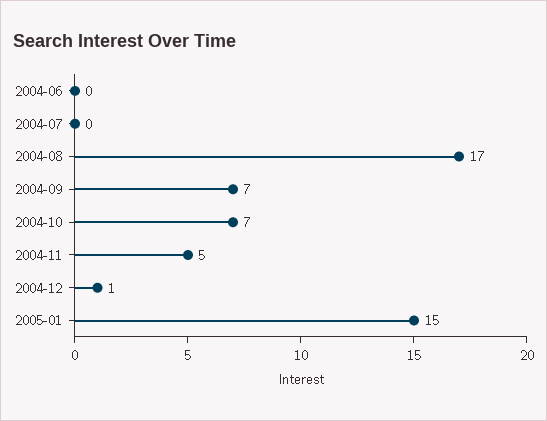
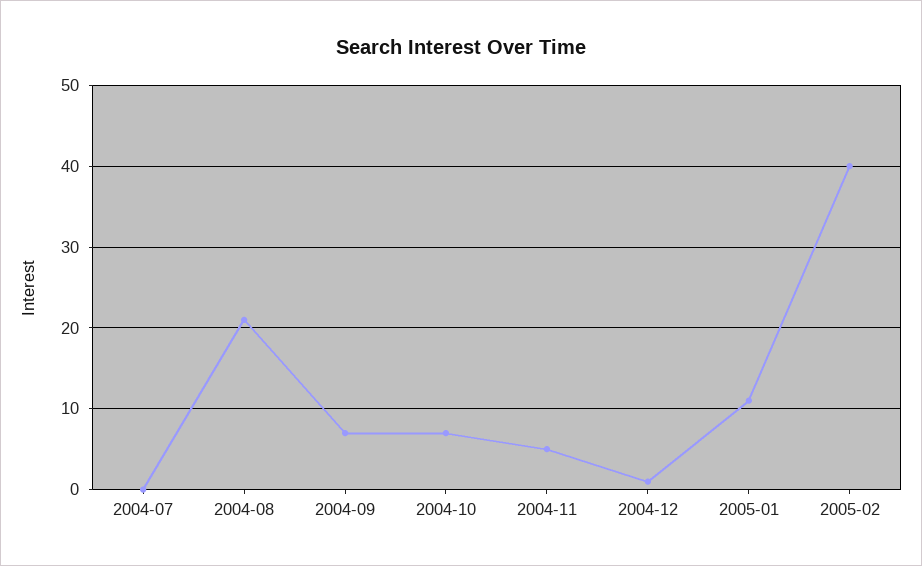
2004-06: 0 -> none
2004-08: 17 -> 21
2005-01: 15 -> 11
2005-02: none -> 40

